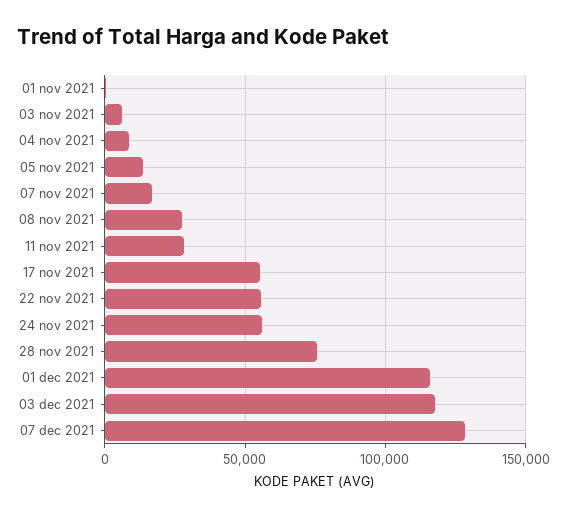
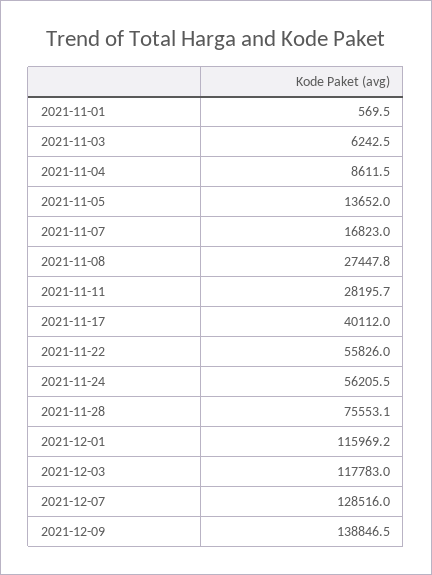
17 nov 2021: 55000 -> 40112
2021-12-09: none -> 138846.5

